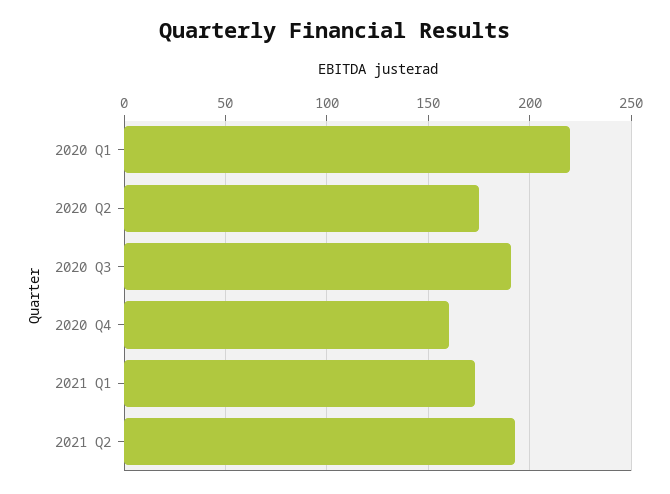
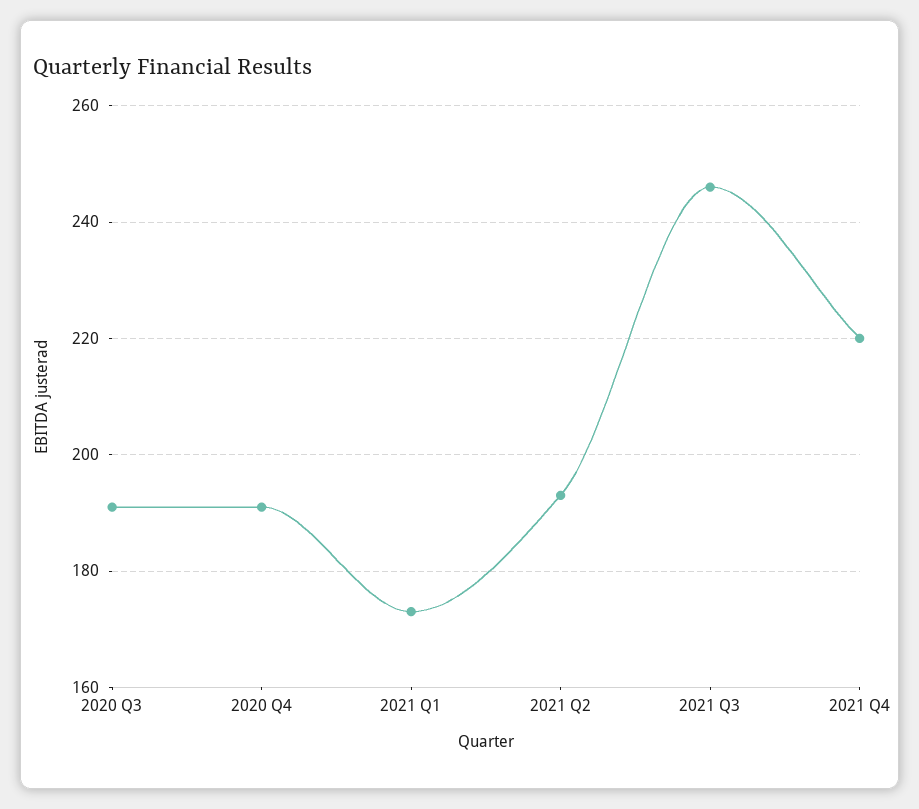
2020 Q1: 220 -> none
2020 Q2: 175 -> none
2020 Q4: 160 -> 190
2021 Q3: none -> 245
2021 Q4: none -> 220

